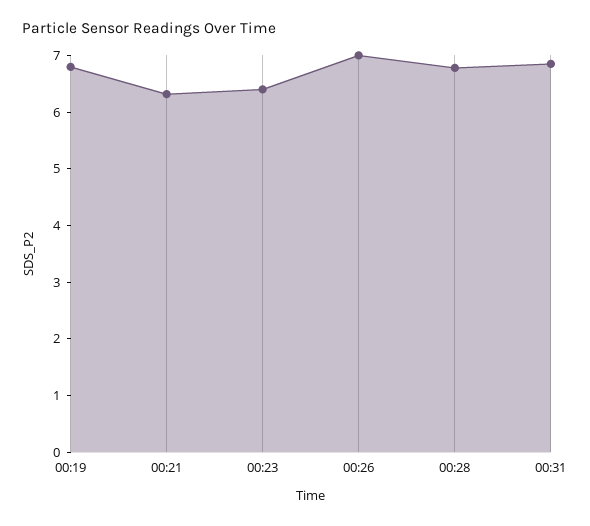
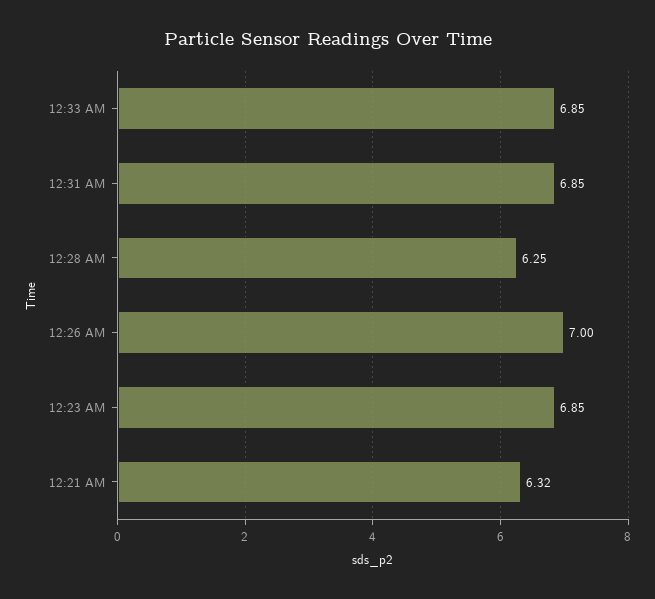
00:19: 6.8 -> none
00:23: 6.4 -> 6.85
00:28: 6.8 -> 6.25
12:33 AM: none -> 6.85

